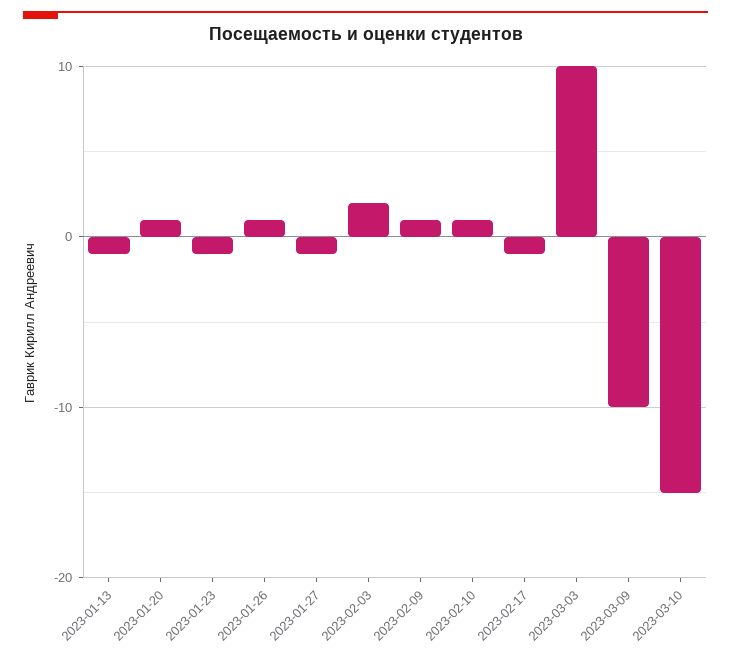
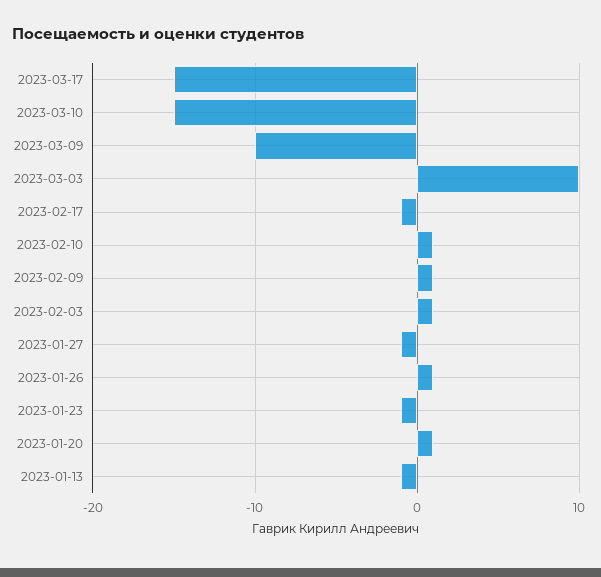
2023-02-03: 2 -> 1
2023-03-17: none -> -15

